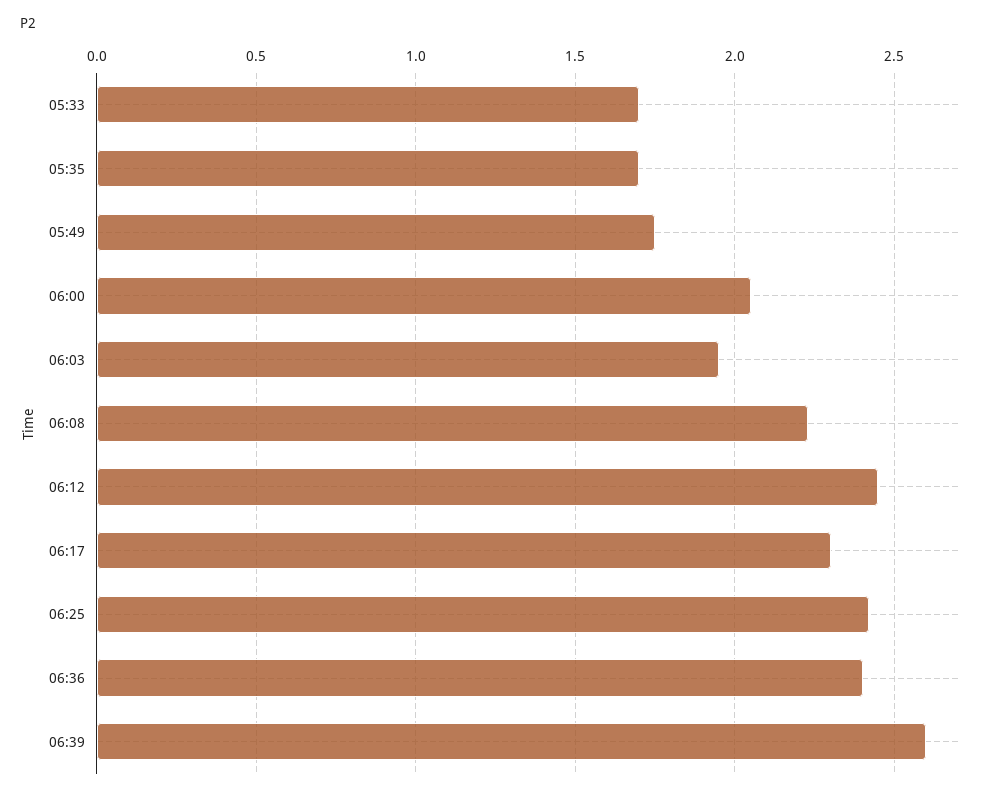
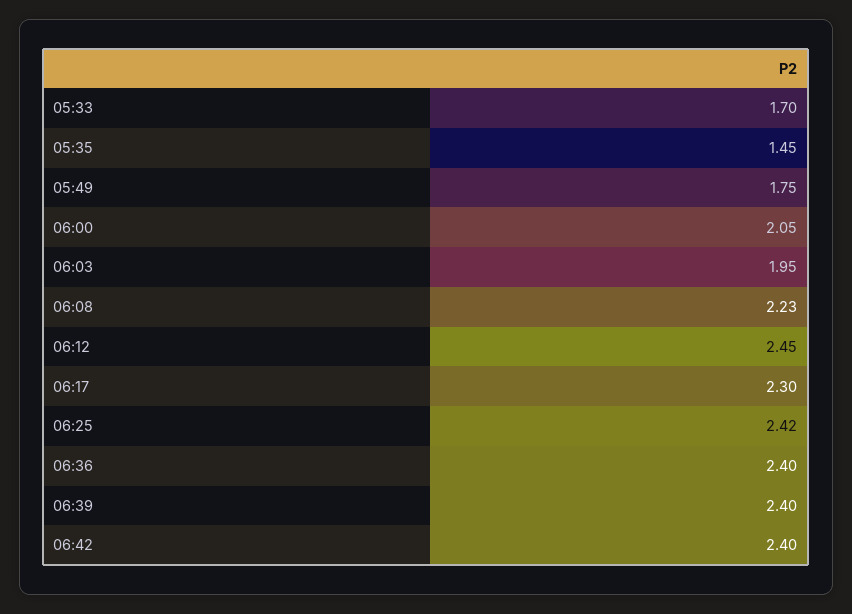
05:35: 1.7 -> 1.45
06:39: 2.6 -> 2.4
06:42: none -> 2.4

